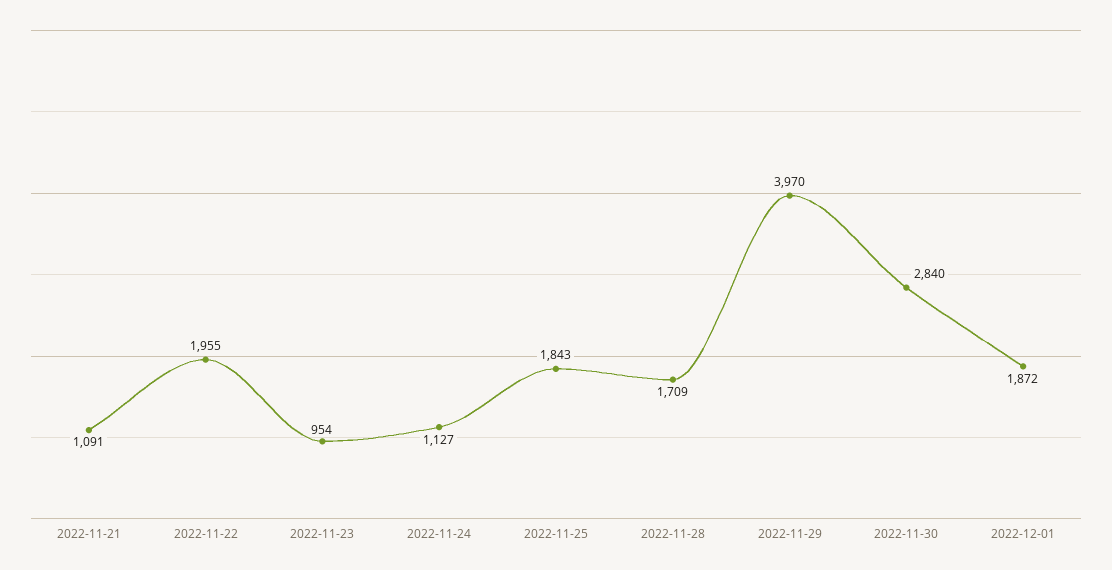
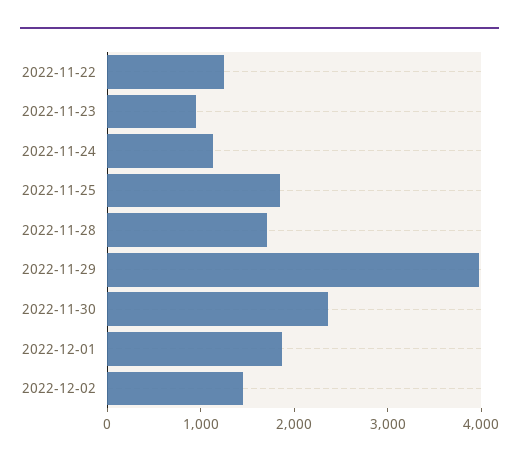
2022-11-21: 1091 -> none
2022-11-22: 1955 -> 1200
2022-11-30: 2840 -> 2400
2022-12-02: none -> 1400

